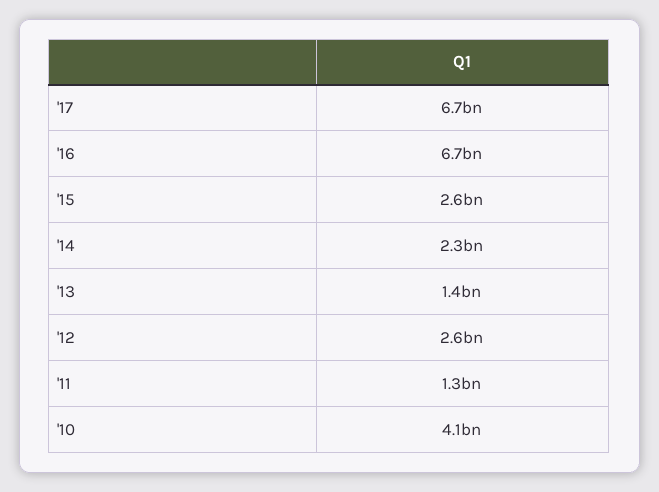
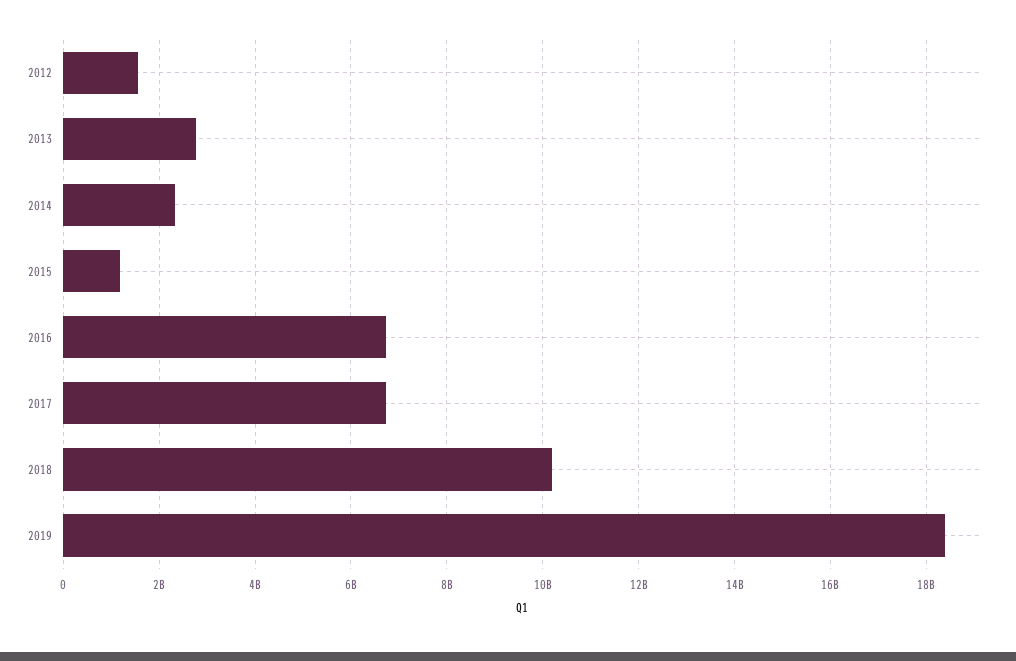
'15: 2600000000 -> 1200000000
'13: 1400000000 -> 2800000000
'12: 2600000000 -> 1600000000
'11: 1300000000 -> none
'10: 4100000000 -> none
2018: none -> 10200000000
2019: none -> 18400000000

